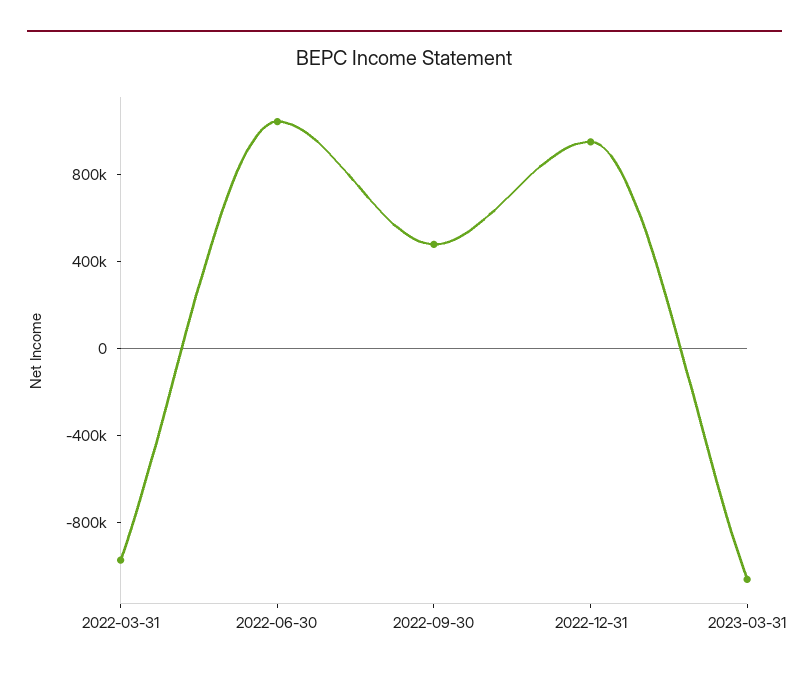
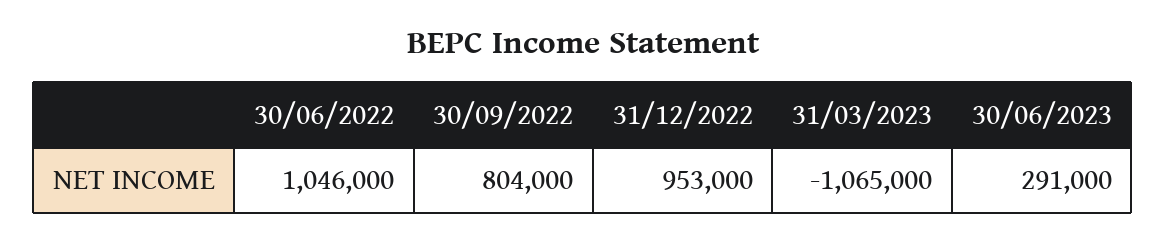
2022-03-31: -1000000 -> none
2022-09-30: 500000 -> 804000
30/06/2023: none -> 291000

